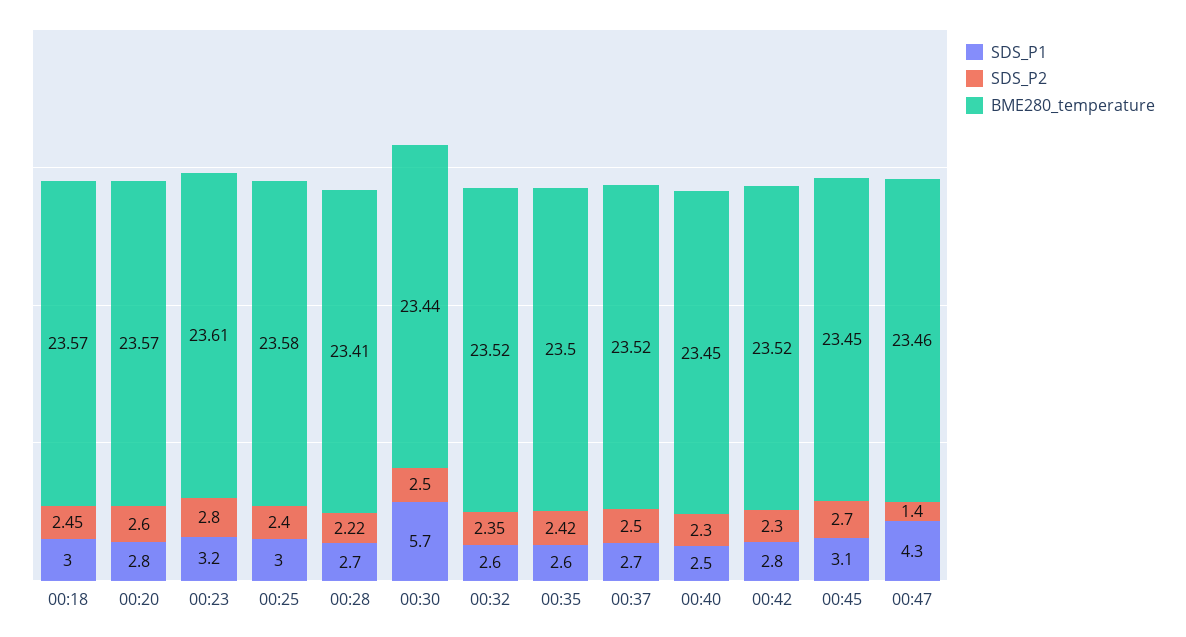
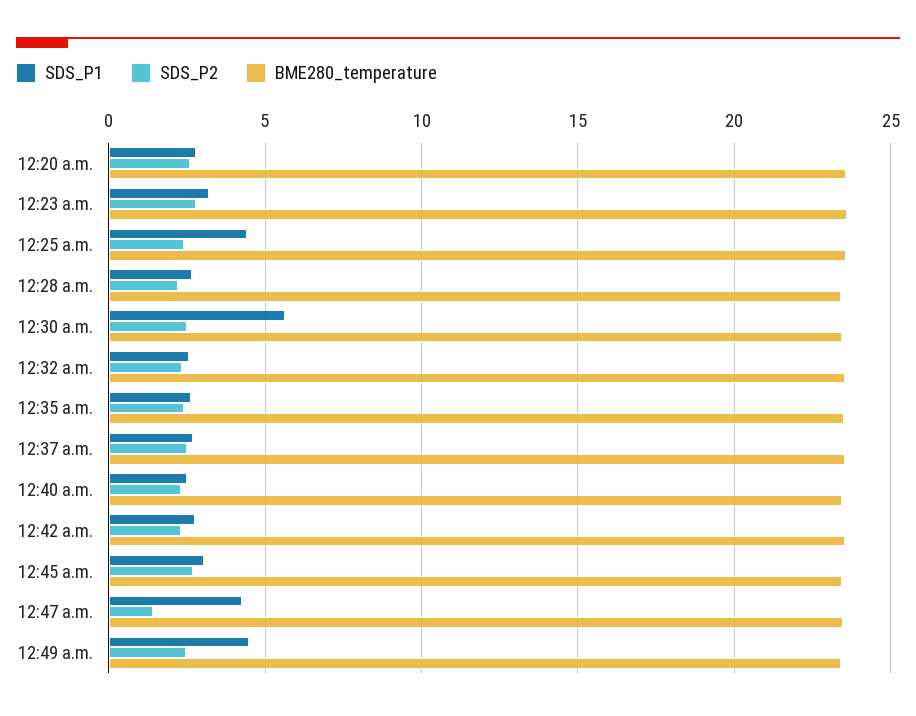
SDS_P1, 00:18: 3 -> none
SDS_P2, 00:18: 2.45 -> none
BME280_temperature, 00:18: 23.57 -> none
SDS_P1, 00:25: 3 -> 4.5
SDS_P1, 12:49 a.m.: none -> 4.5
SDS_P2, 12:49 a.m.: none -> 2.5
BME280_temperature, 12:49 a.m.: none -> 23.5

